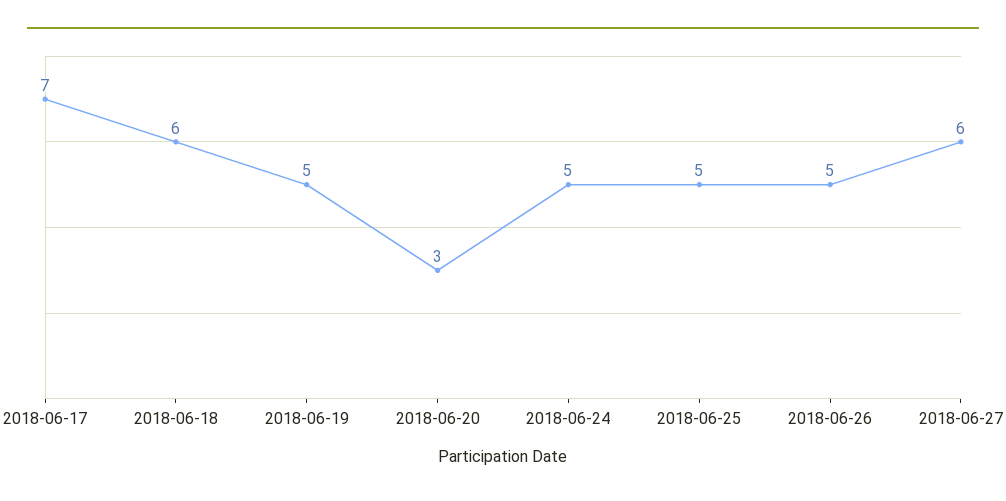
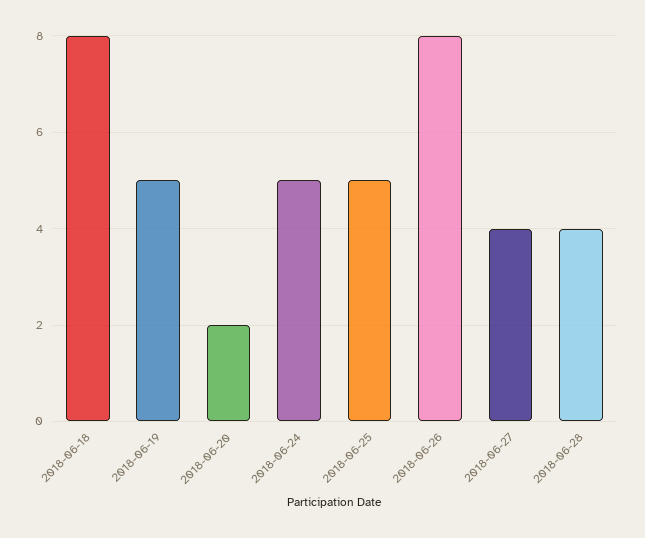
2018-06-17: 7 -> none
2018-06-18: 6 -> 8
2018-06-20: 3 -> 2
2018-06-26: 5 -> 8
2018-06-27: 6 -> 4
2018-06-28: none -> 4

